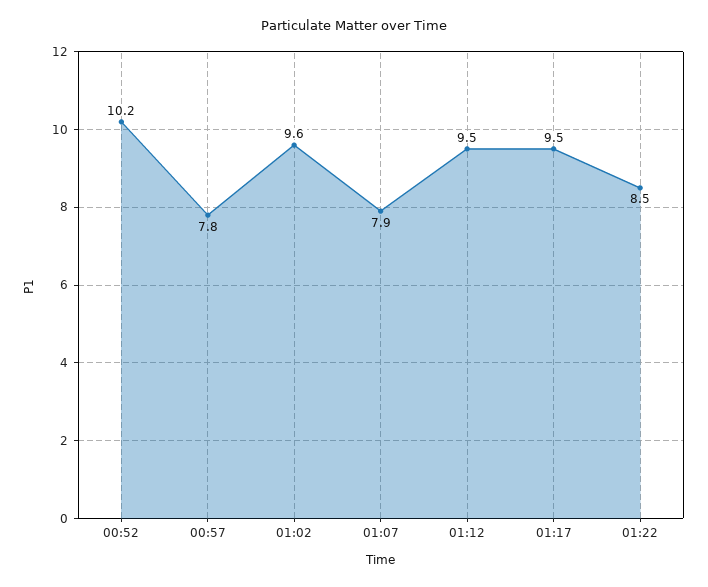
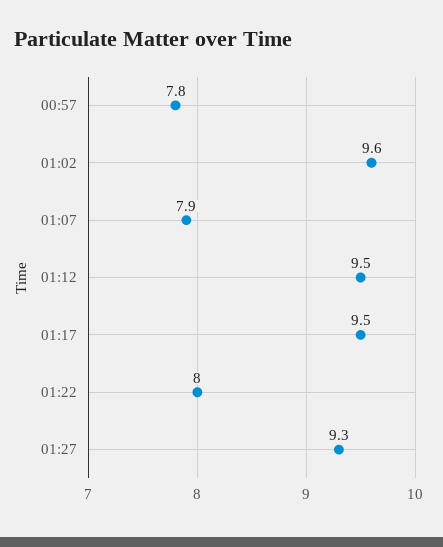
00:52: 10.2 -> none
01:22: 8.5 -> 8
01:27: none -> 9.3

